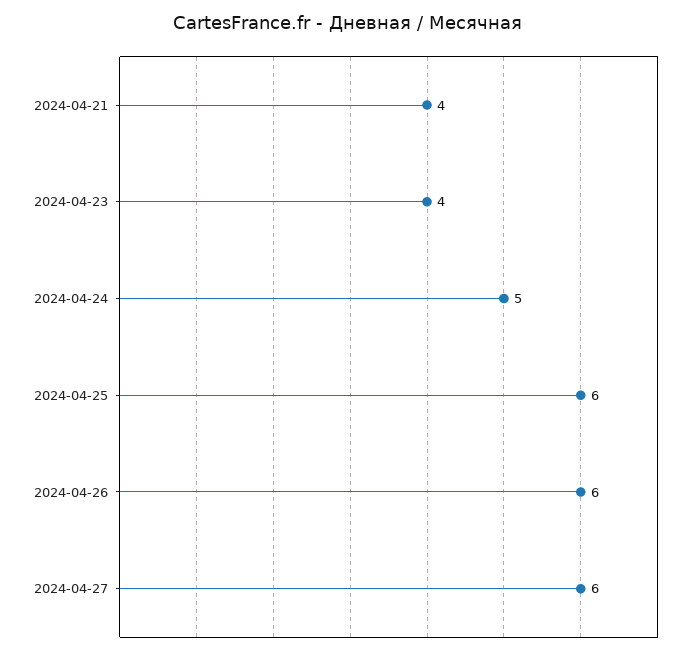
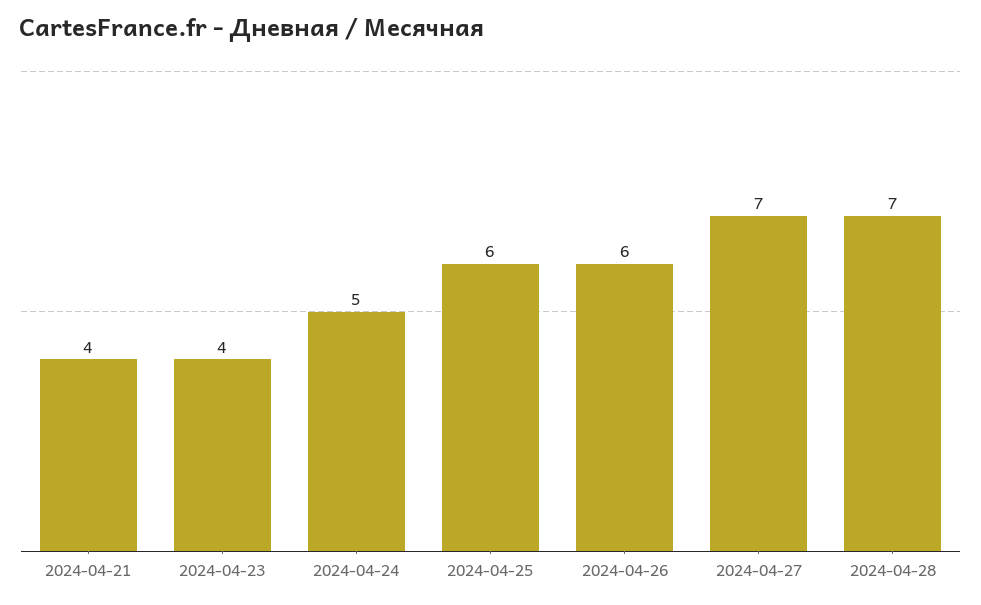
2024-04-27: 6 -> 7
2024-04-28: none -> 7

